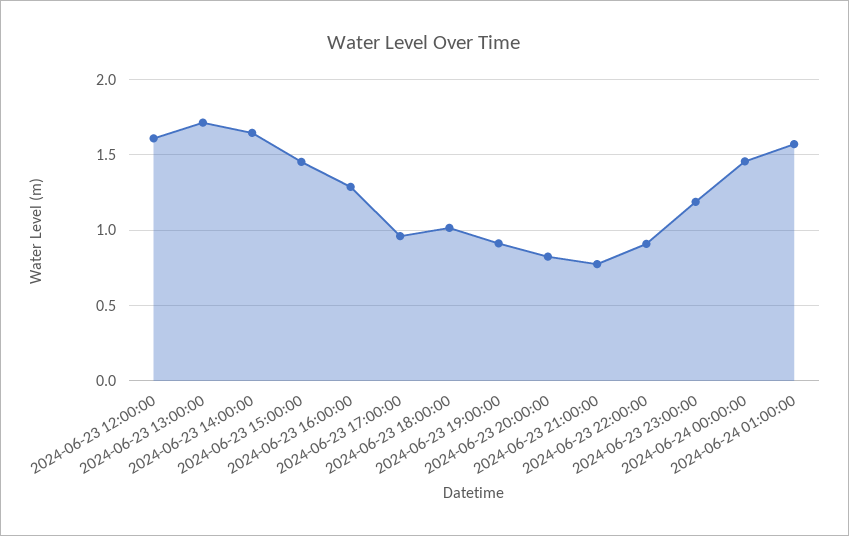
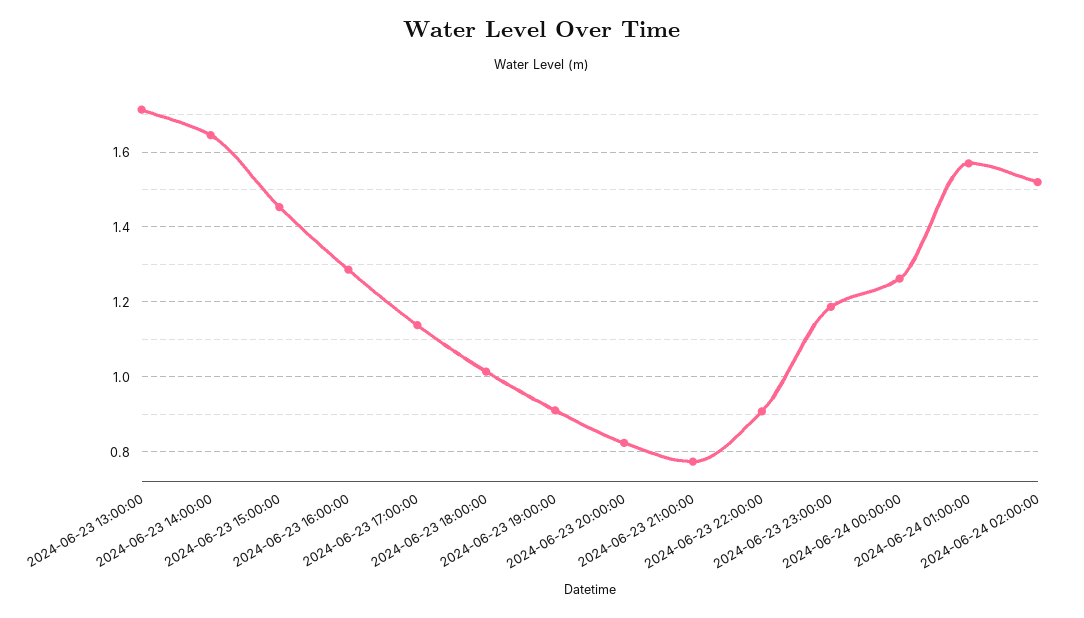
2024-06-23 12:00:00: 1.6 -> none
2024-06-23 17:00:00: 0.95 -> 1.14
2024-06-24 00:00:00: 1.45 -> 1.26
2024-06-24 02:00:00: none -> 1.52

